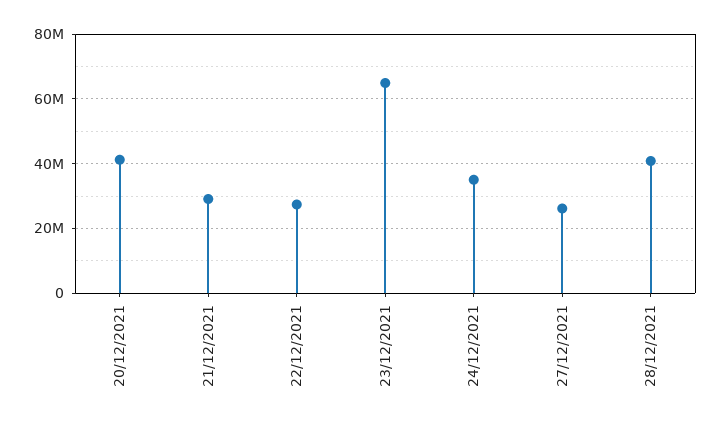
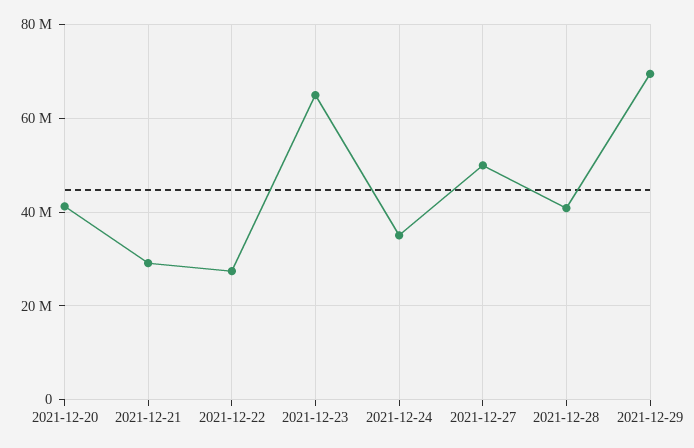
27/12/2021: 26000000 -> 50000000
2021-12-29: none -> 70000000

